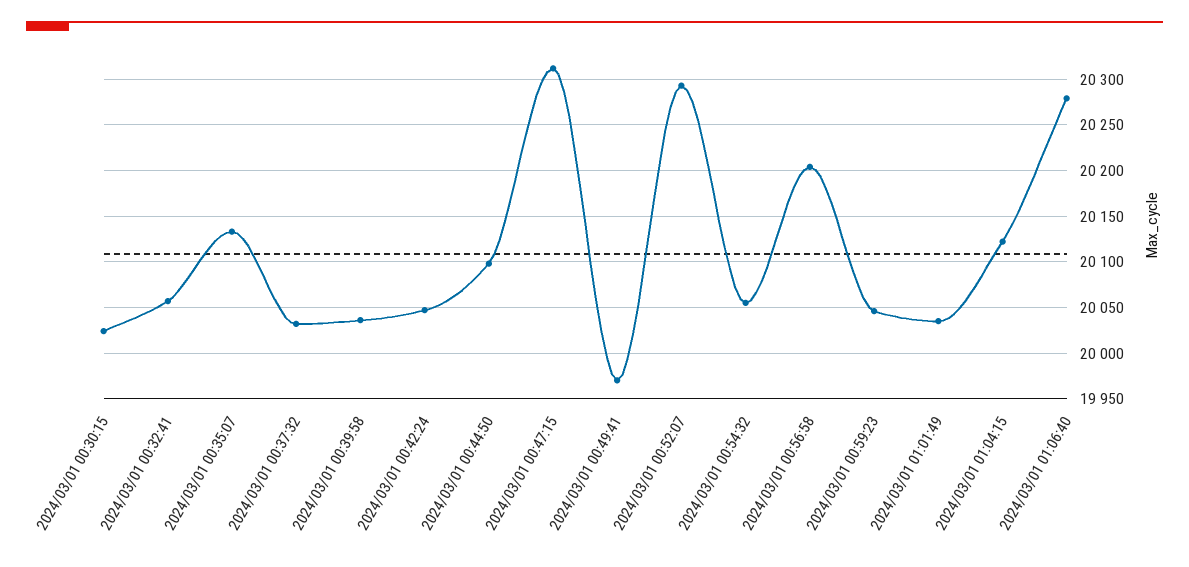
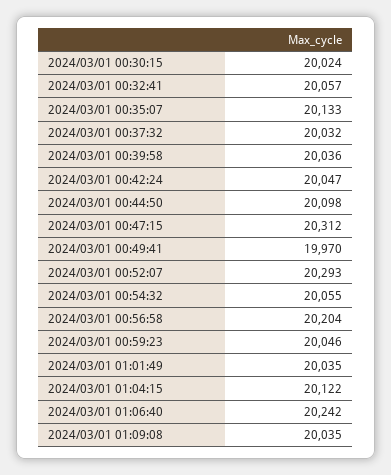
2024/03/01 01:06:40: 20280 -> 20242
2024/03/01 01:09:08: none -> 20035

